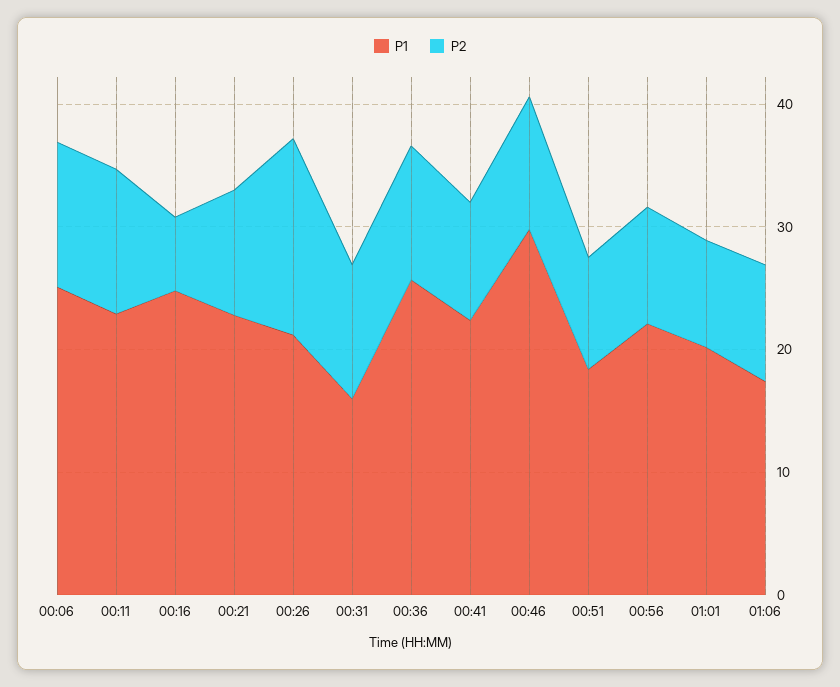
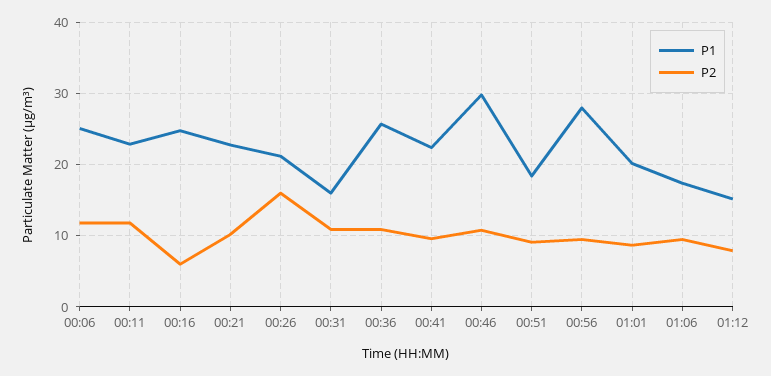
P1, 00:56: 22 -> 28
P1, 01:12: none -> 15
P2, 01:12: none -> 8

